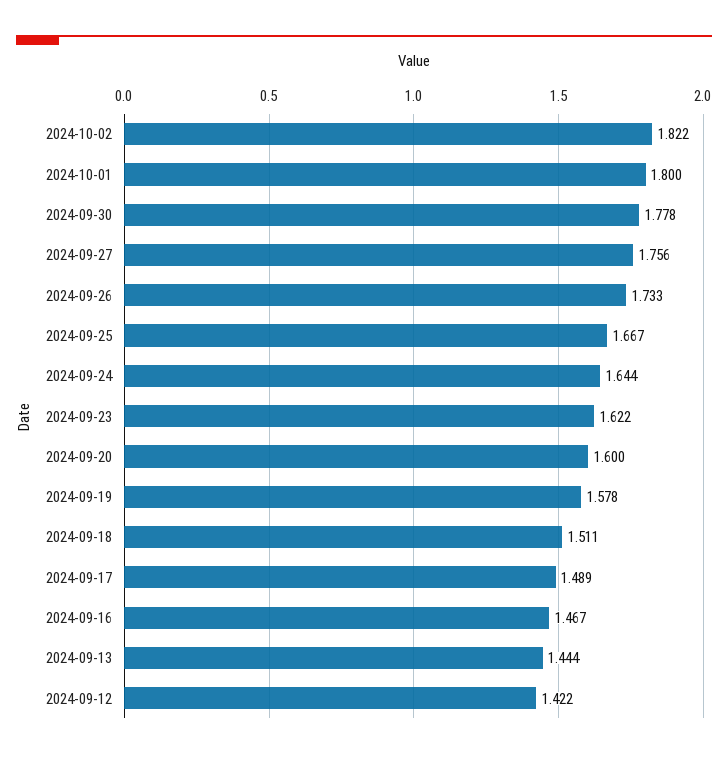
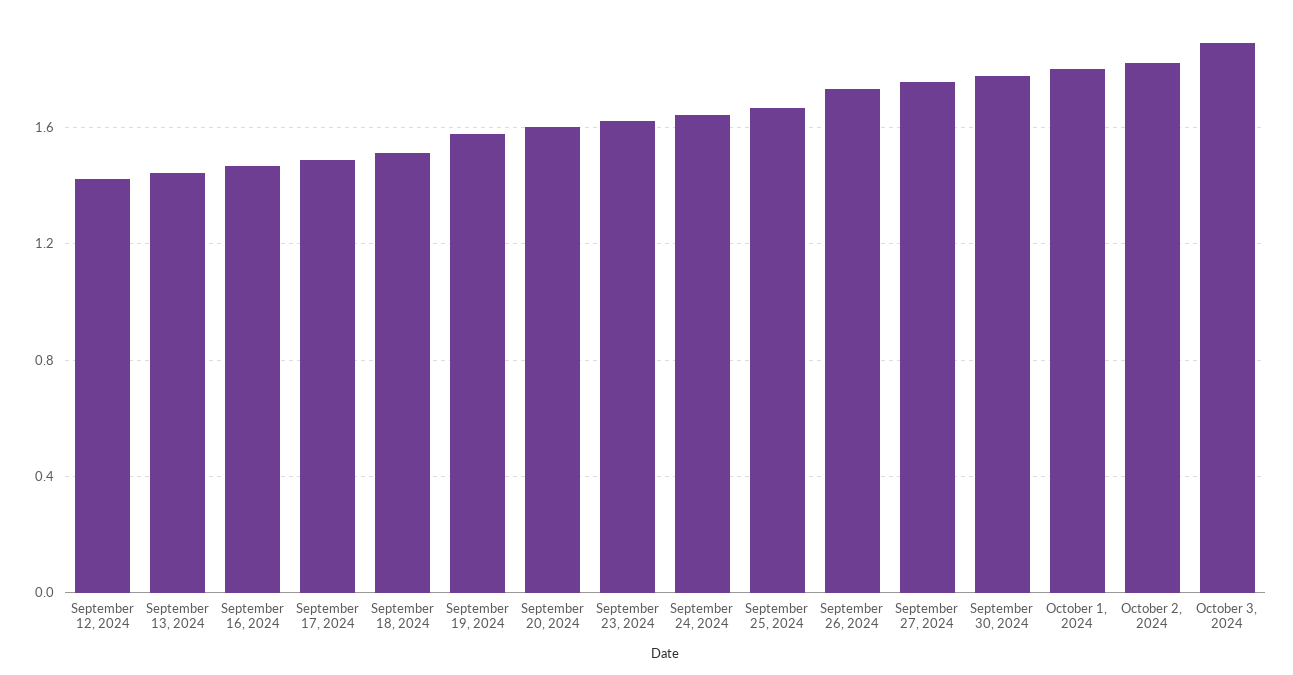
October 3, 2024: none -> 1.9

